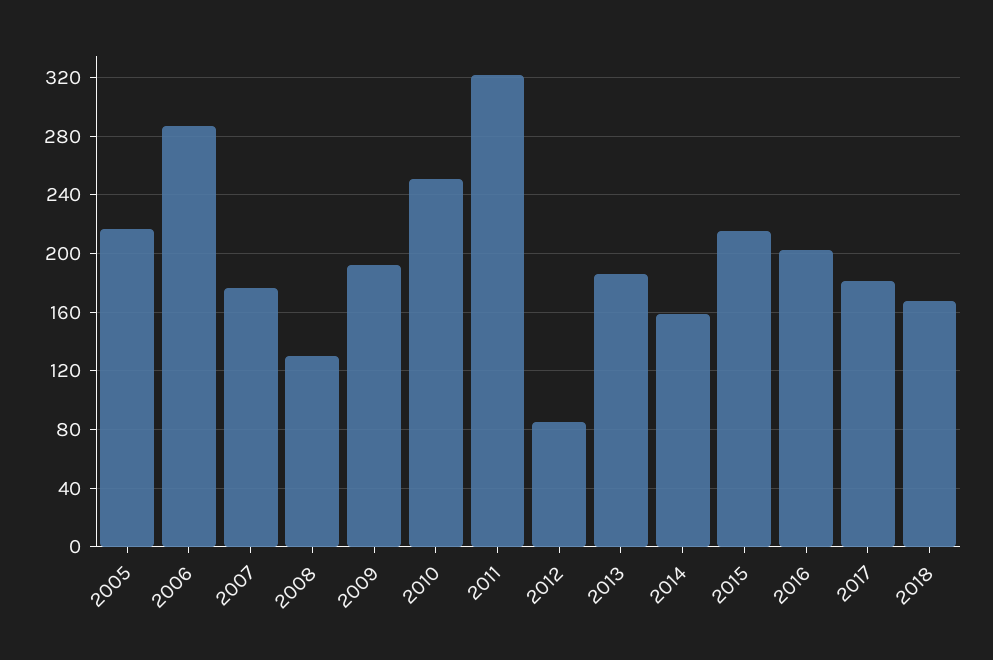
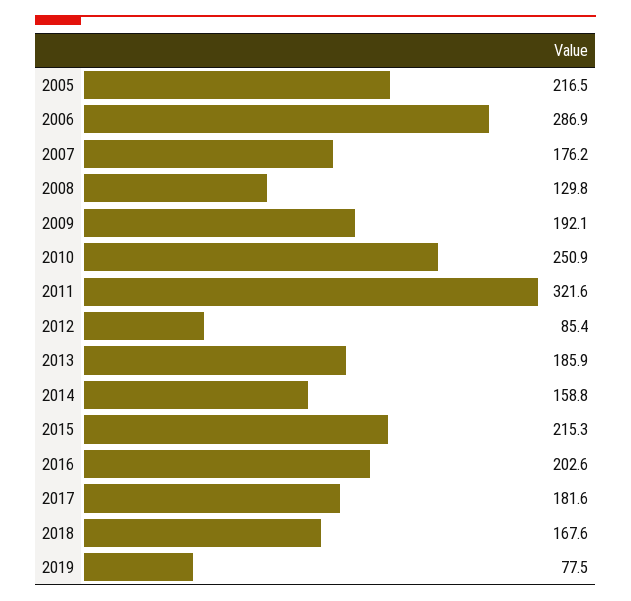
2019: none -> 77.5

